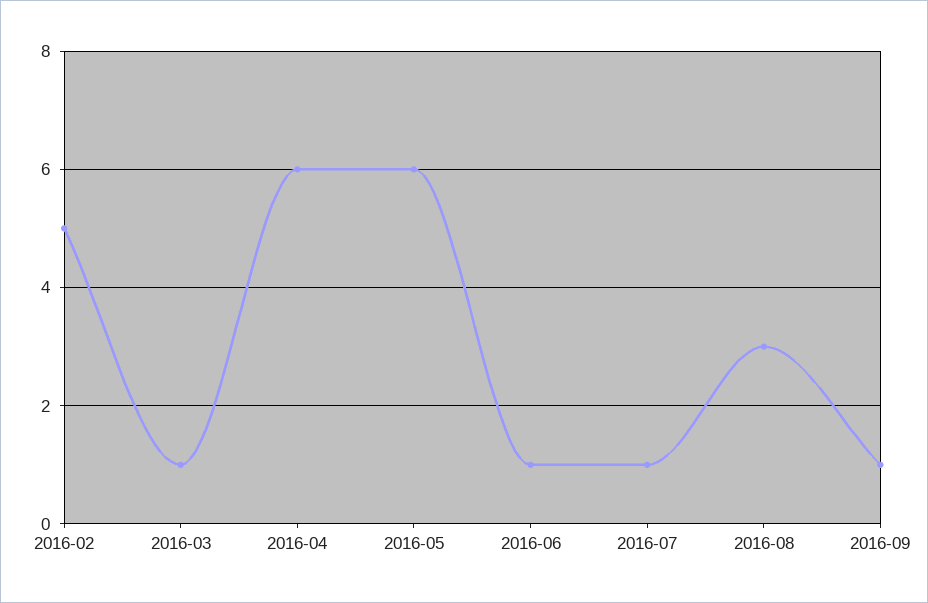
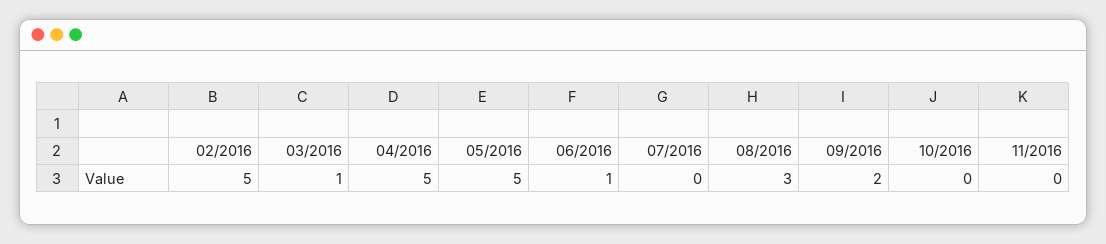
2016-04: 6 -> 5
2016-05: 6 -> 5
2016-07: 1 -> 0
2016-09: 1 -> 2
10/2016: none -> 0
11/2016: none -> 0

